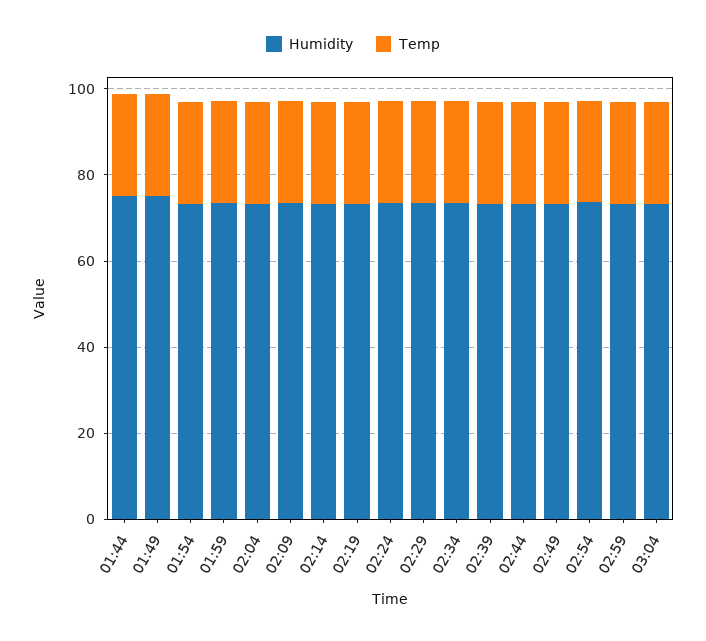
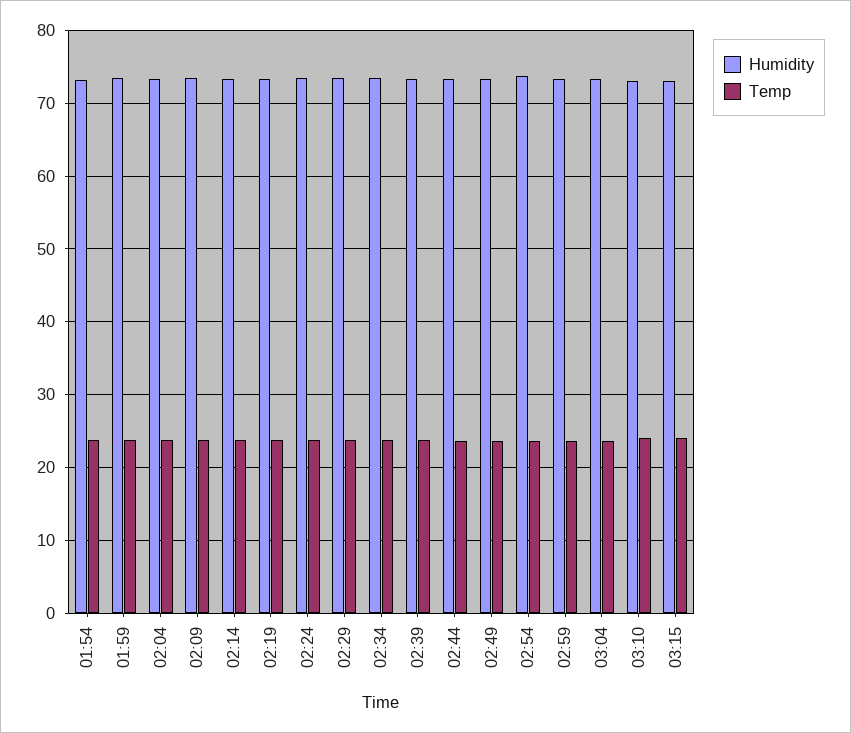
Humidity, 01:44: 75 -> none
Temp, 01:44: 25 -> none
Humidity, 01:49: 75 -> none
Temp, 01:49: 25 -> none
Humidity, 03:10: none -> 73
Temp, 03:10: none -> 24
Humidity, 03:15: none -> 73
Temp, 03:15: none -> 24

